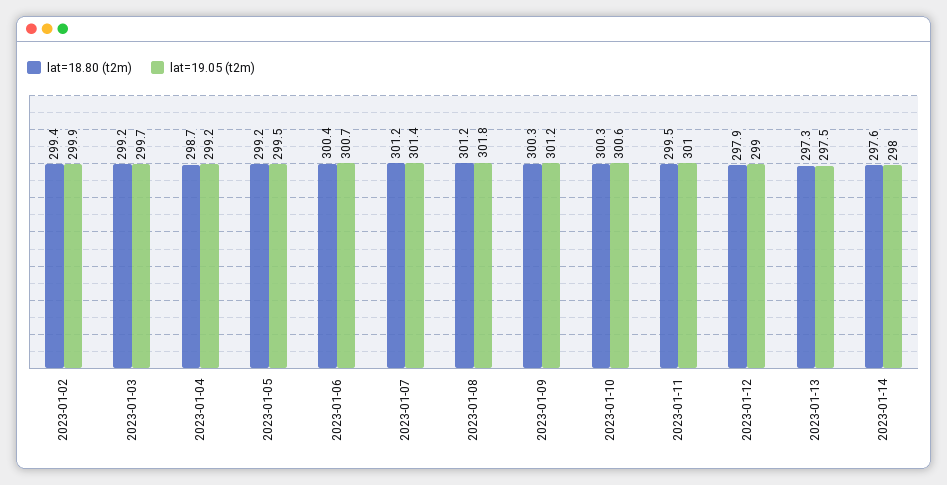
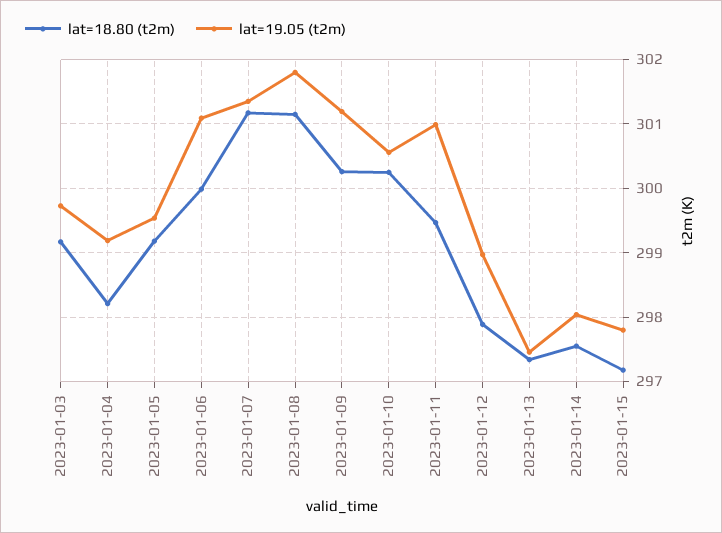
lat=18.80 (t2m), 2023-01-02: 299.4 -> none
lat=19.05 (t2m), 2023-01-02: 299.9 -> none
lat=18.80 (t2m), 2023-01-04: 298.7 -> 298.2
lat=18.80 (t2m), 2023-01-06: 300.4 -> 300
lat=19.05 (t2m), 2023-01-06: 300.7 -> 301.1
lat=18.80 (t2m), 2023-01-15: none -> 297.2
lat=19.05 (t2m), 2023-01-15: none -> 297.8

